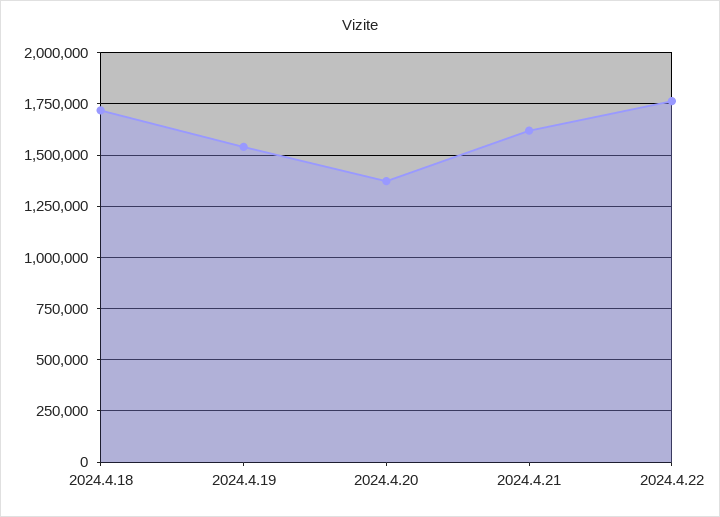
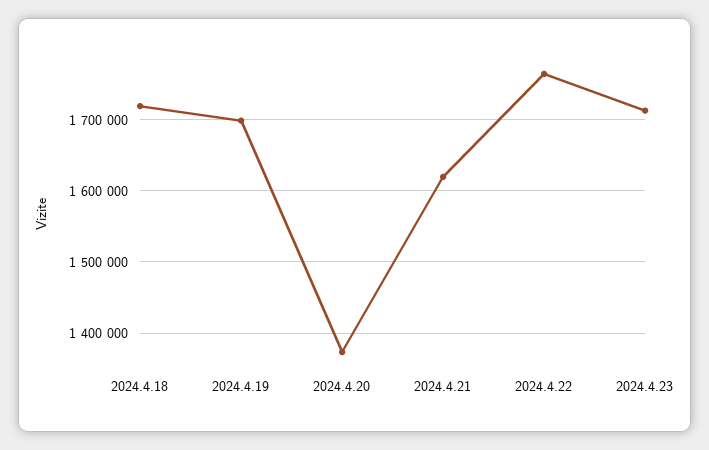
2024.4.19: 1550000 -> 1700000
2024.4.23: none -> 1710000

